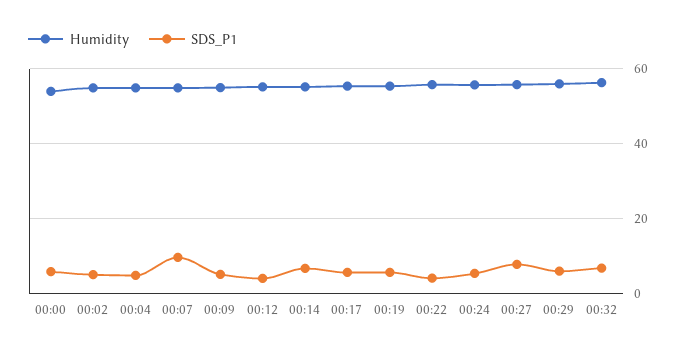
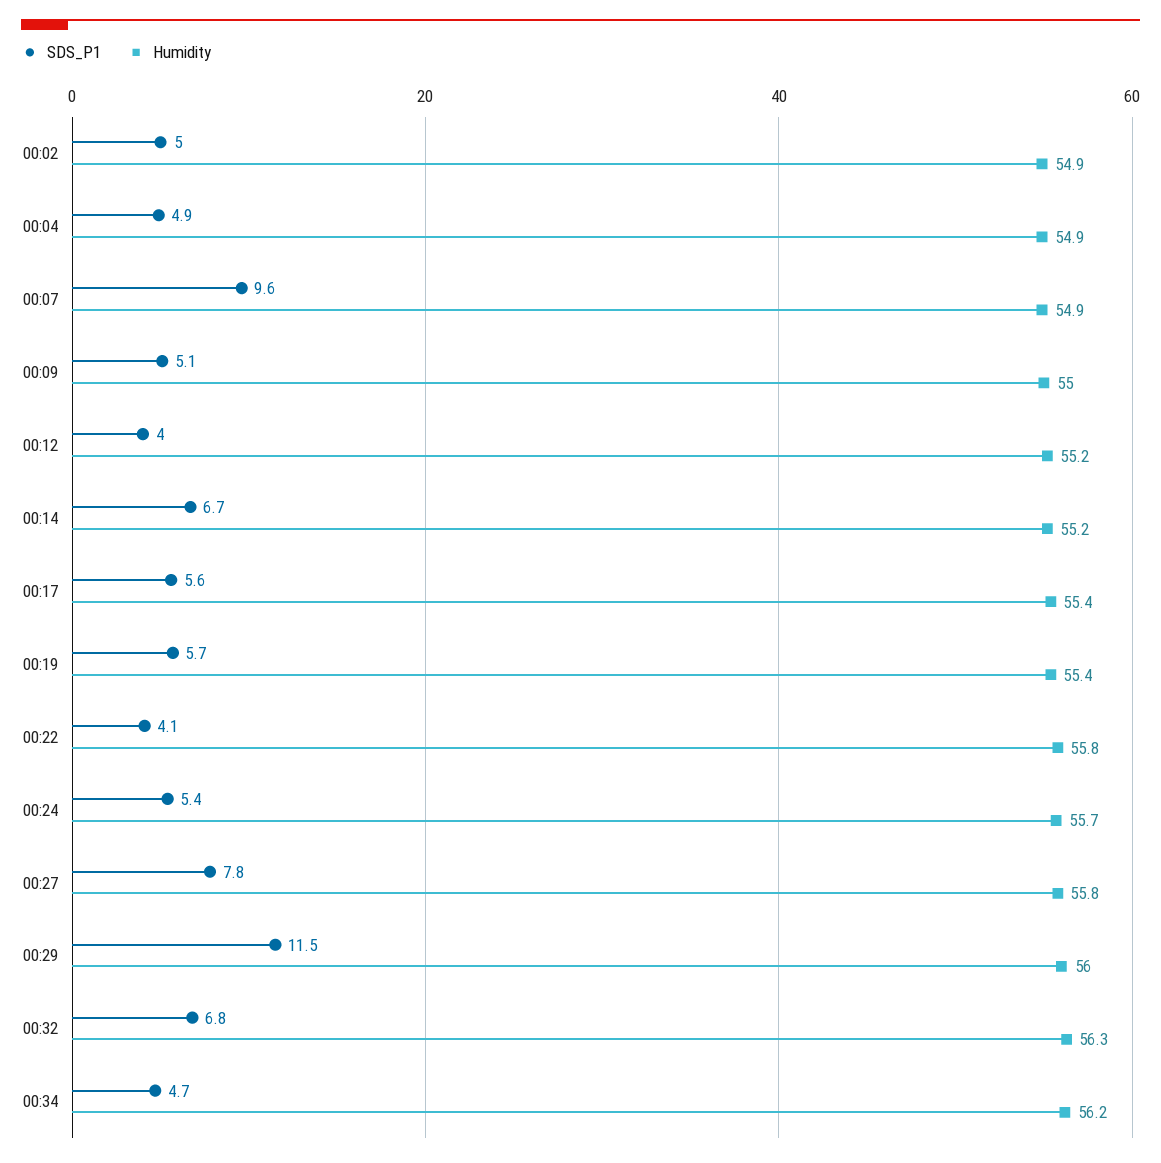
Humidity, 00:00: 54 -> none
SDS_P1, 00:00: 6 -> none
SDS_P1, 00:29: 6 -> 11.5
SDS_P1, 00:34: none -> 4.7
Humidity, 00:34: none -> 56.2

